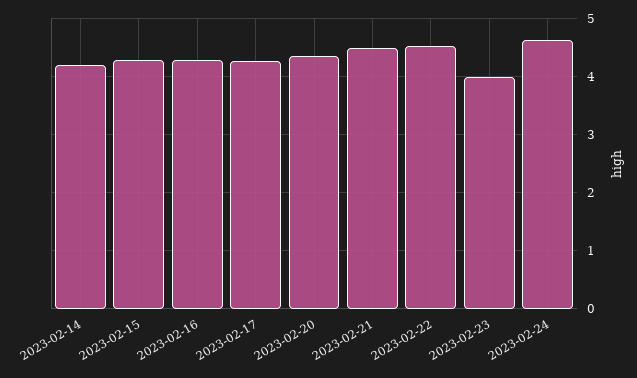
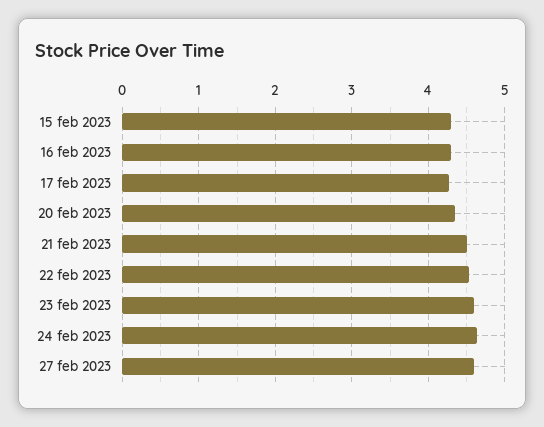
2023-02-14: 4.2 -> none
2023-02-23: 4 -> 4.6
27 feb 2023: none -> 4.6

